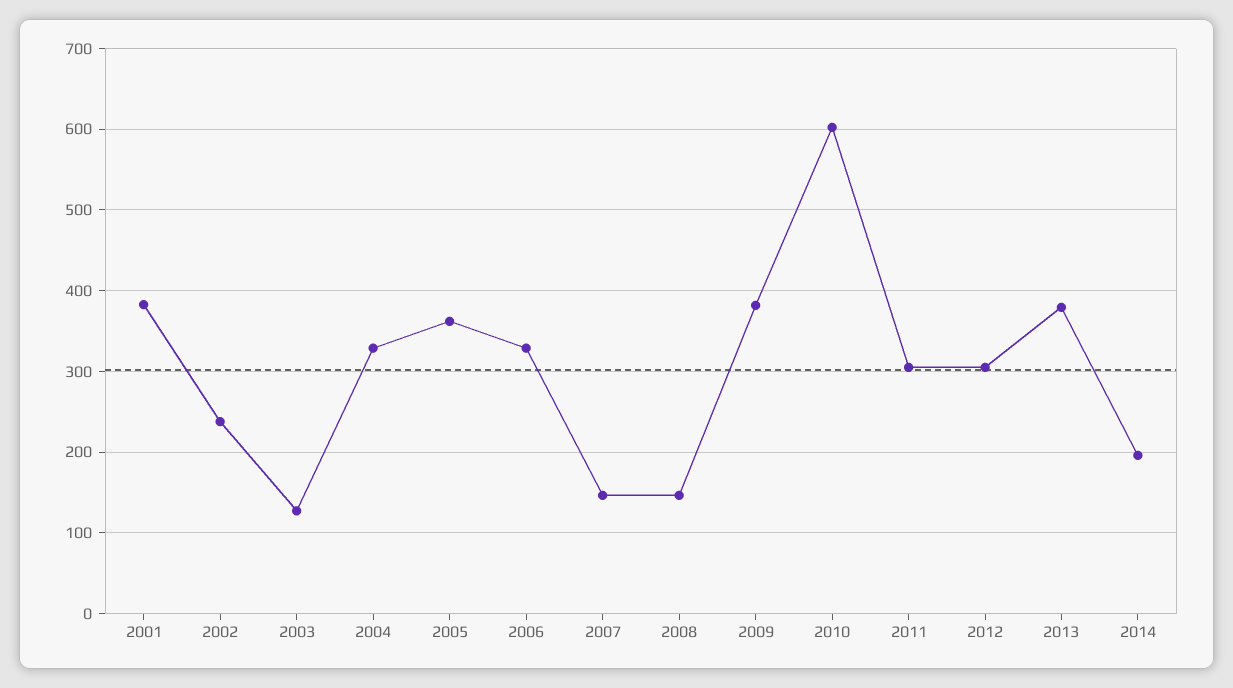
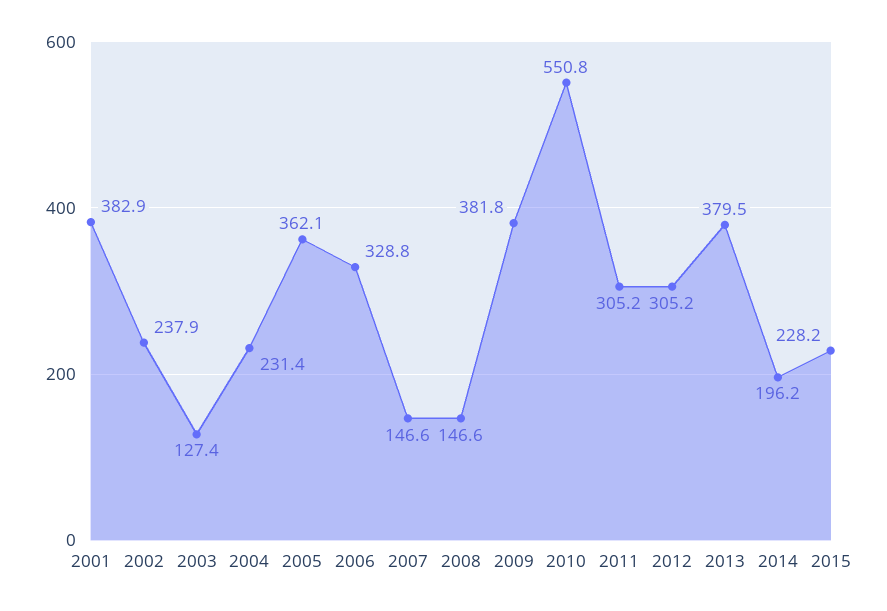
2004: 330 -> 231.4
2010: 600 -> 550.8
2015: none -> 228.2

